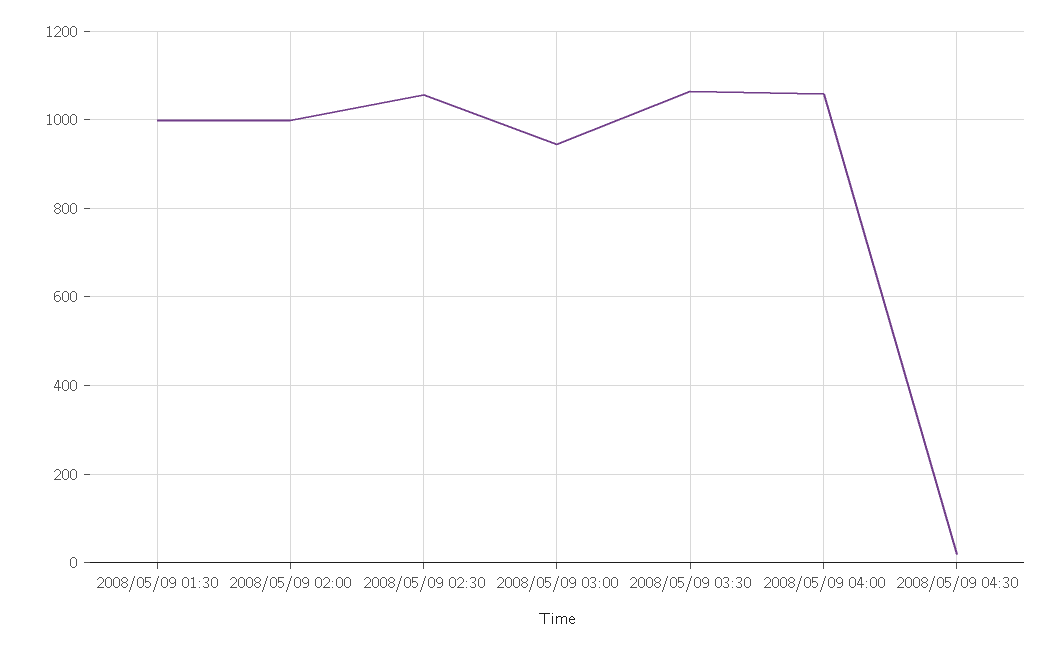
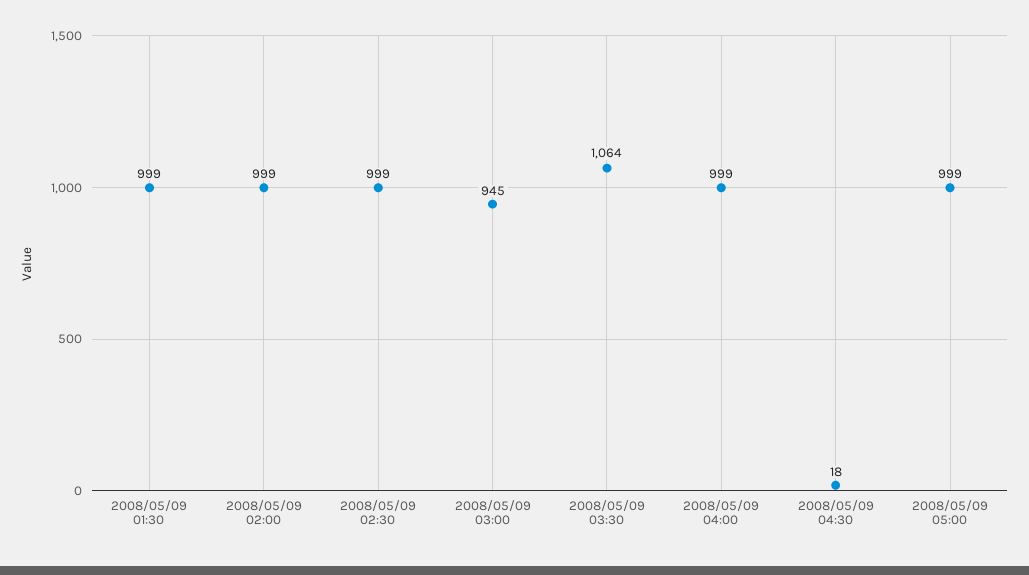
2008/05/09 02:30: 1060 -> 999
2008/05/09 04:00: 1060 -> 999
2008/05/09 05:00: none -> 999

